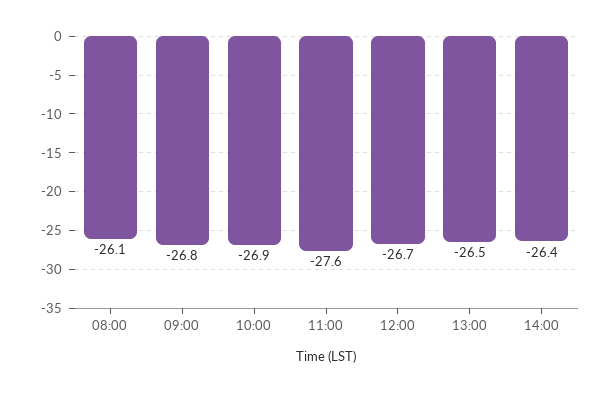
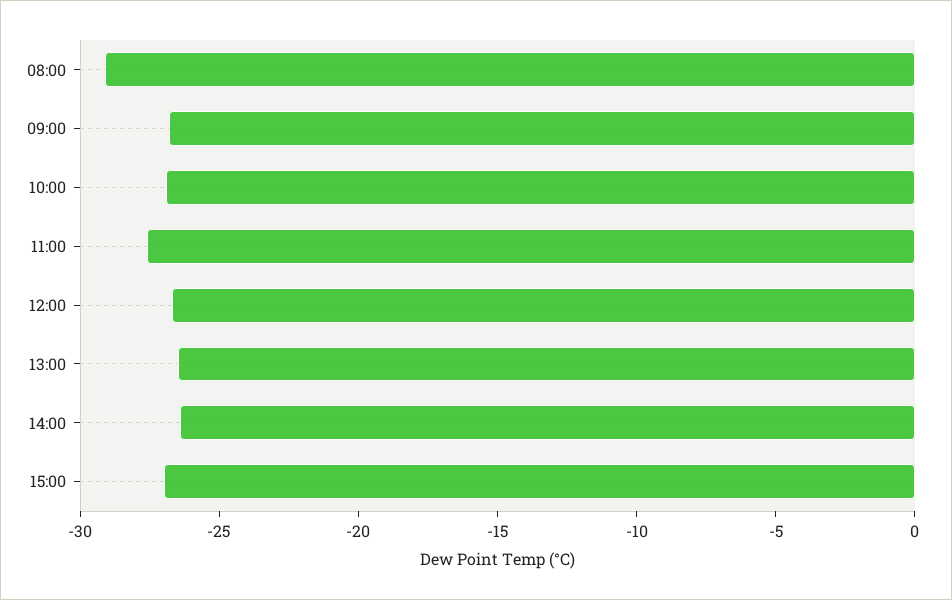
08:00: -26.1 -> -29
15:00: none -> -27

